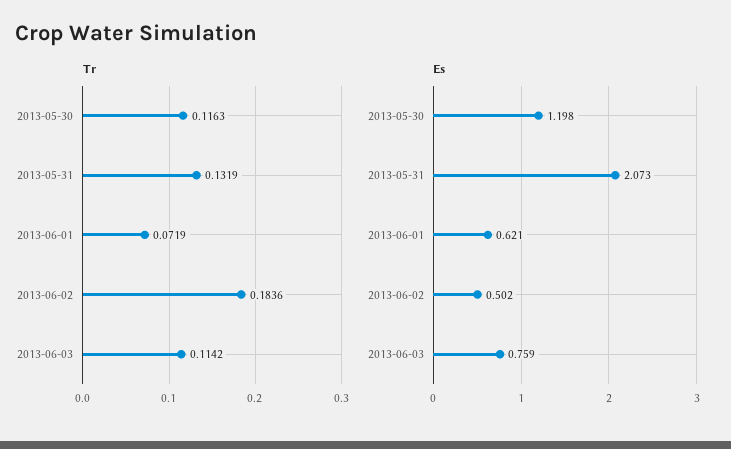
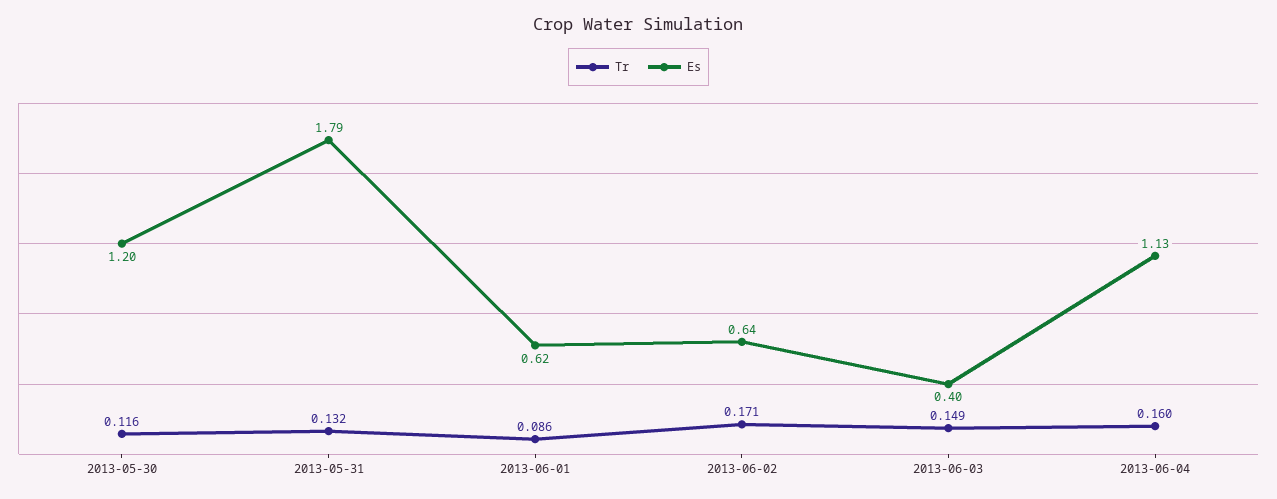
Tr, 2013-06-01: 0.0719 -> 0.086
Tr, 2013-06-02: 0.1836 -> 0.171
Tr, 2013-06-03: 0.1142 -> 0.149
Es, 2013-05-31: 2.073 -> 1.79
Es, 2013-06-02: 0.502 -> 0.64
Es, 2013-06-03: 0.759 -> 0.4
Tr, 2013-06-04: none -> 0.16
Es, 2013-06-04: none -> 1.13

